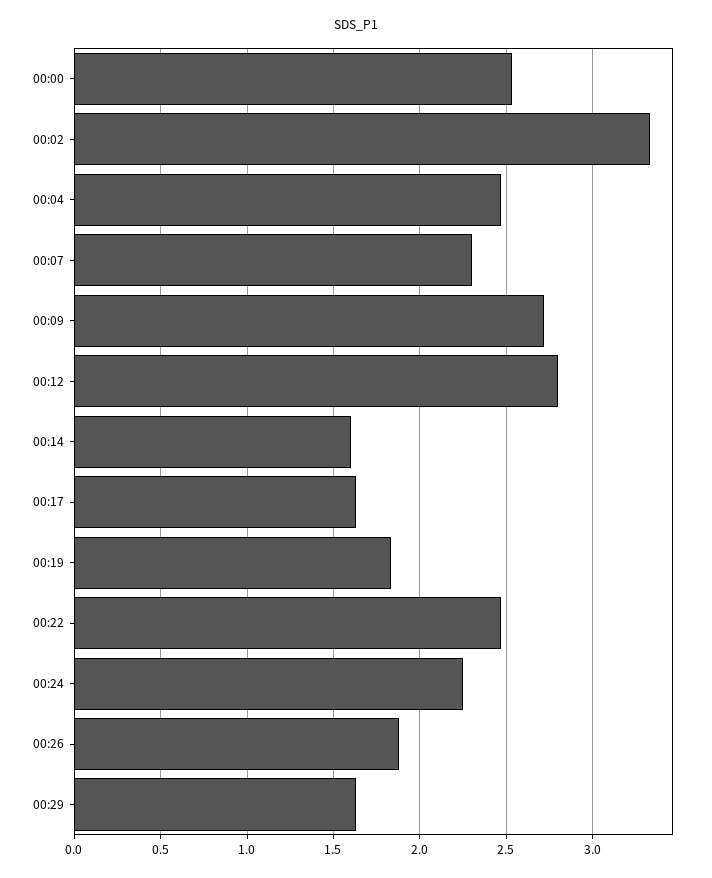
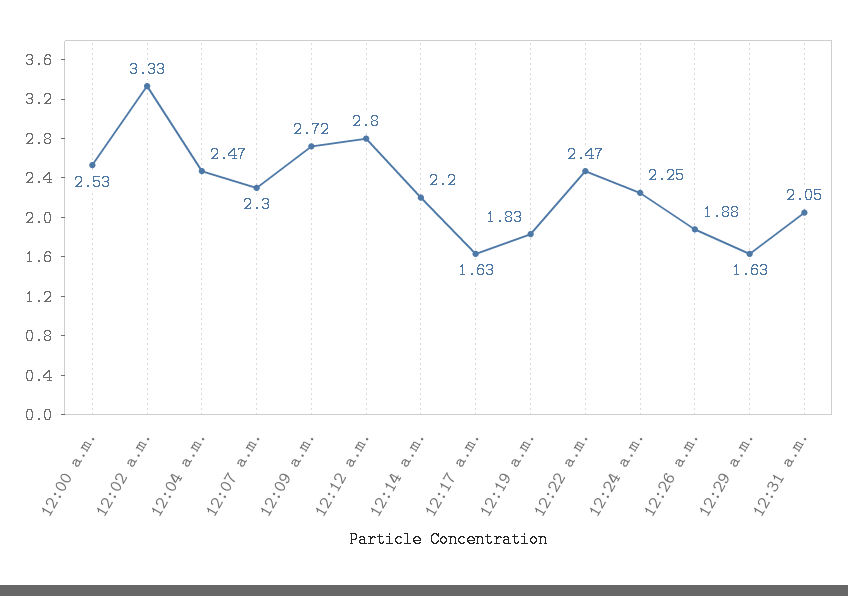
00:14: 1.6 -> 2.2
12:31 a.m.: none -> 2.05

